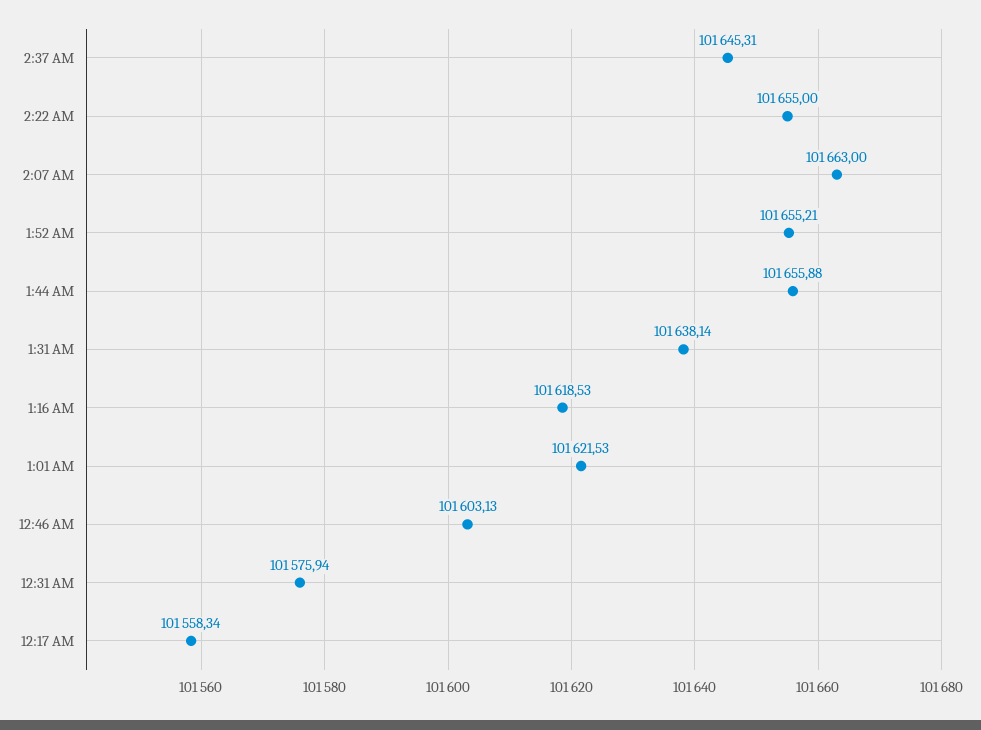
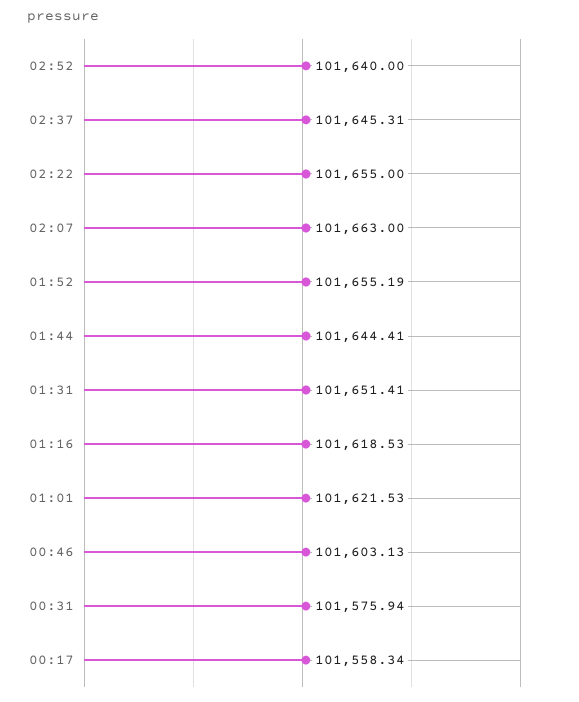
1:52 AM: 101655.21 -> 101655.19
1:44 AM: 101655.88 -> 101644.41
1:31 AM: 101638.14 -> 101651.41
02:52: none -> 101640

